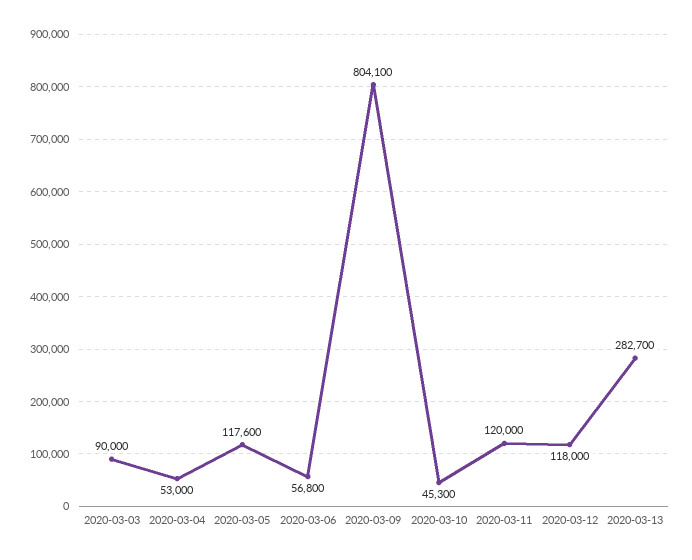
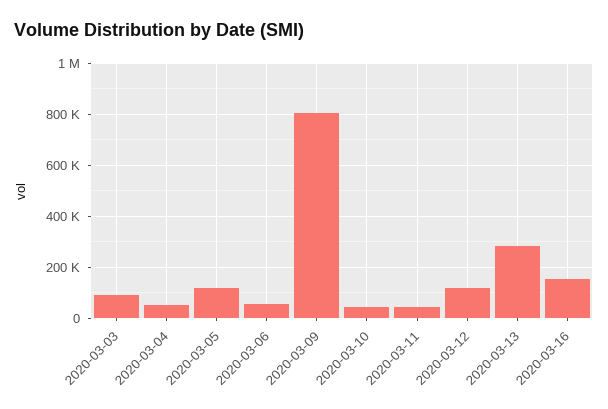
2020-03-11: 120000 -> 50000
2020-03-16: none -> 150000

